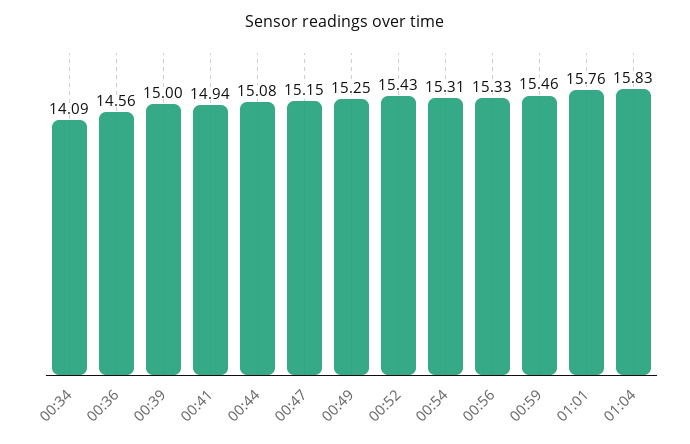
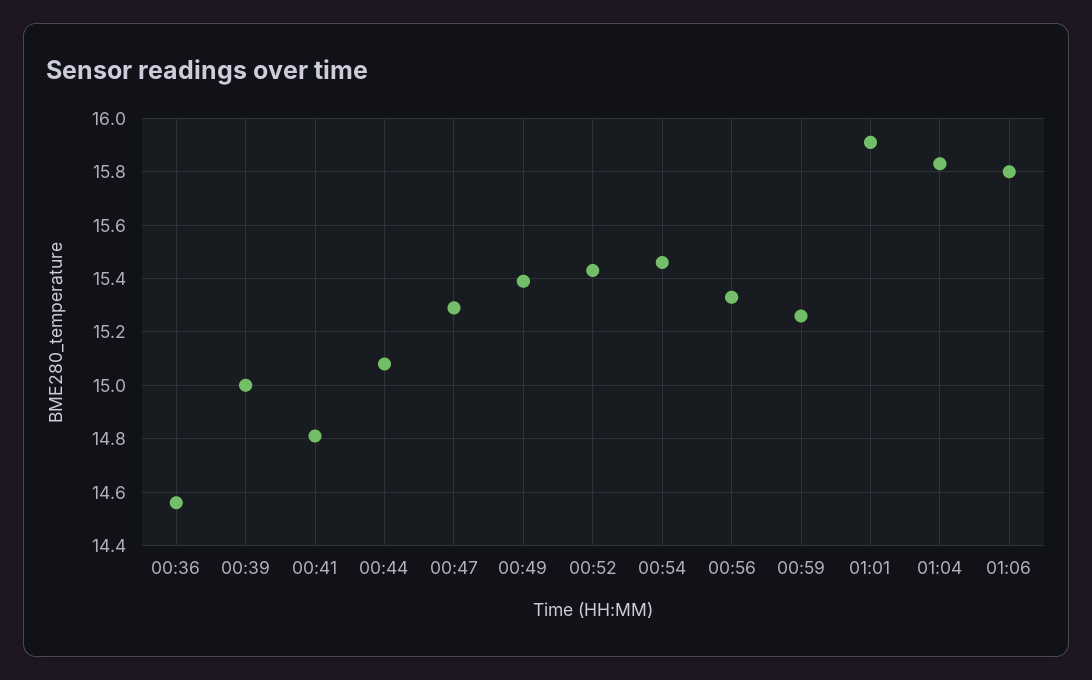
00:34: 14.09 -> none
00:41: 14.94 -> 14.8
00:47: 15.15 -> 15.3
00:49: 15.25 -> 15.4
00:54: 15.31 -> 15.45
00:59: 15.46 -> 15.25
01:01: 15.76 -> 15.9
01:06: none -> 15.8

